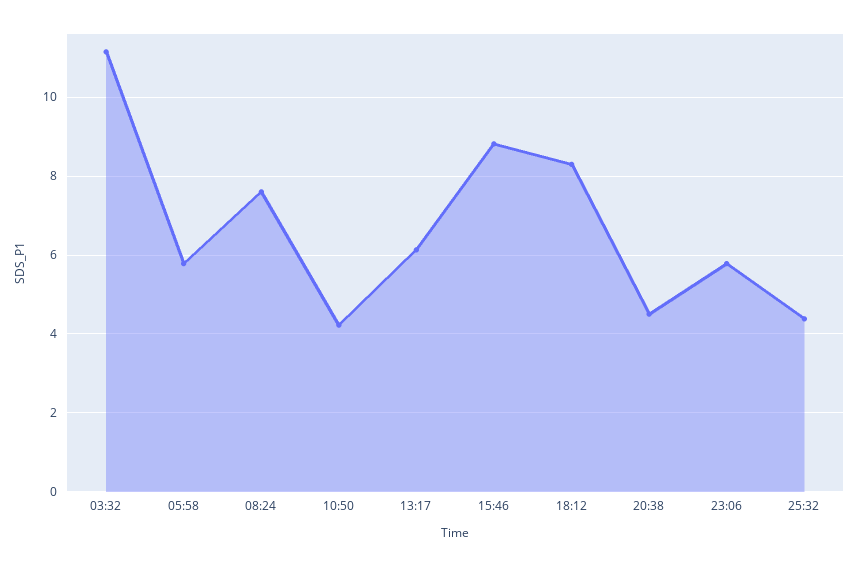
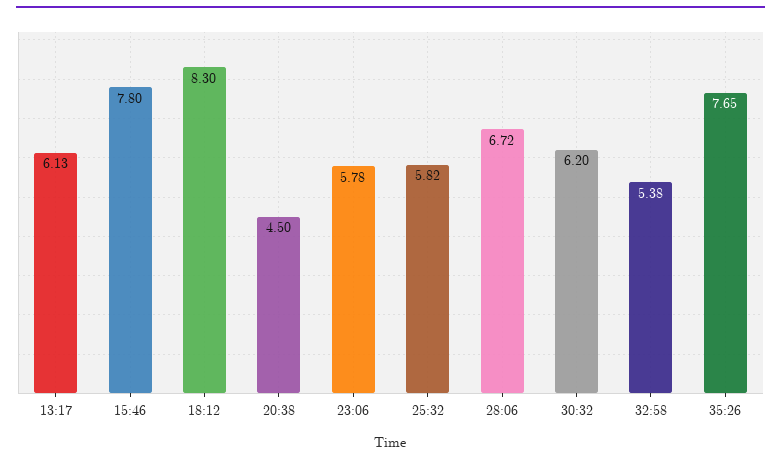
03:32: 11.2 -> none
05:58: 5.8 -> none
08:24: 7.6 -> none
10:50: 4.2 -> none
15:46: 8.8 -> 7.8
25:32: 4.4 -> 5.82
28:06: none -> 6.72
30:32: none -> 6.2
32:58: none -> 5.38
35:26: none -> 7.65

